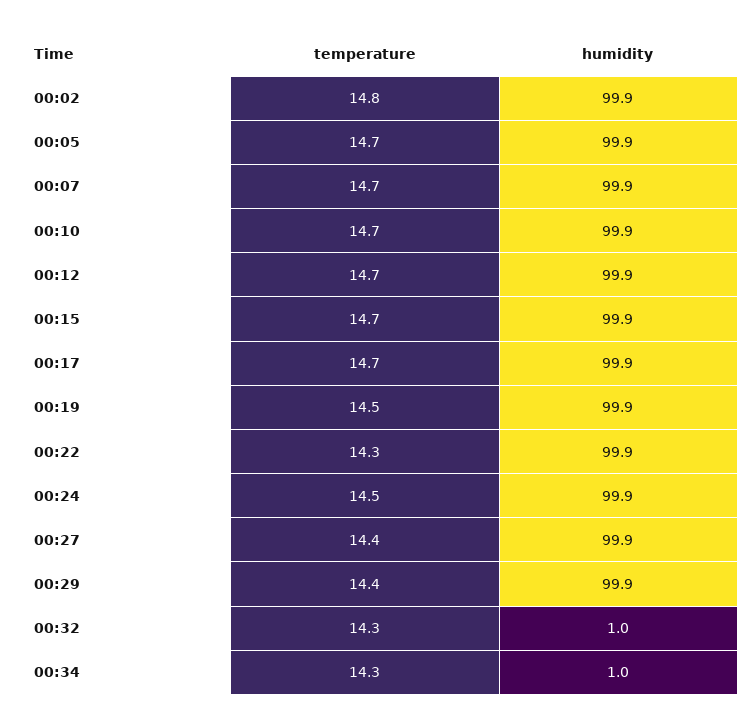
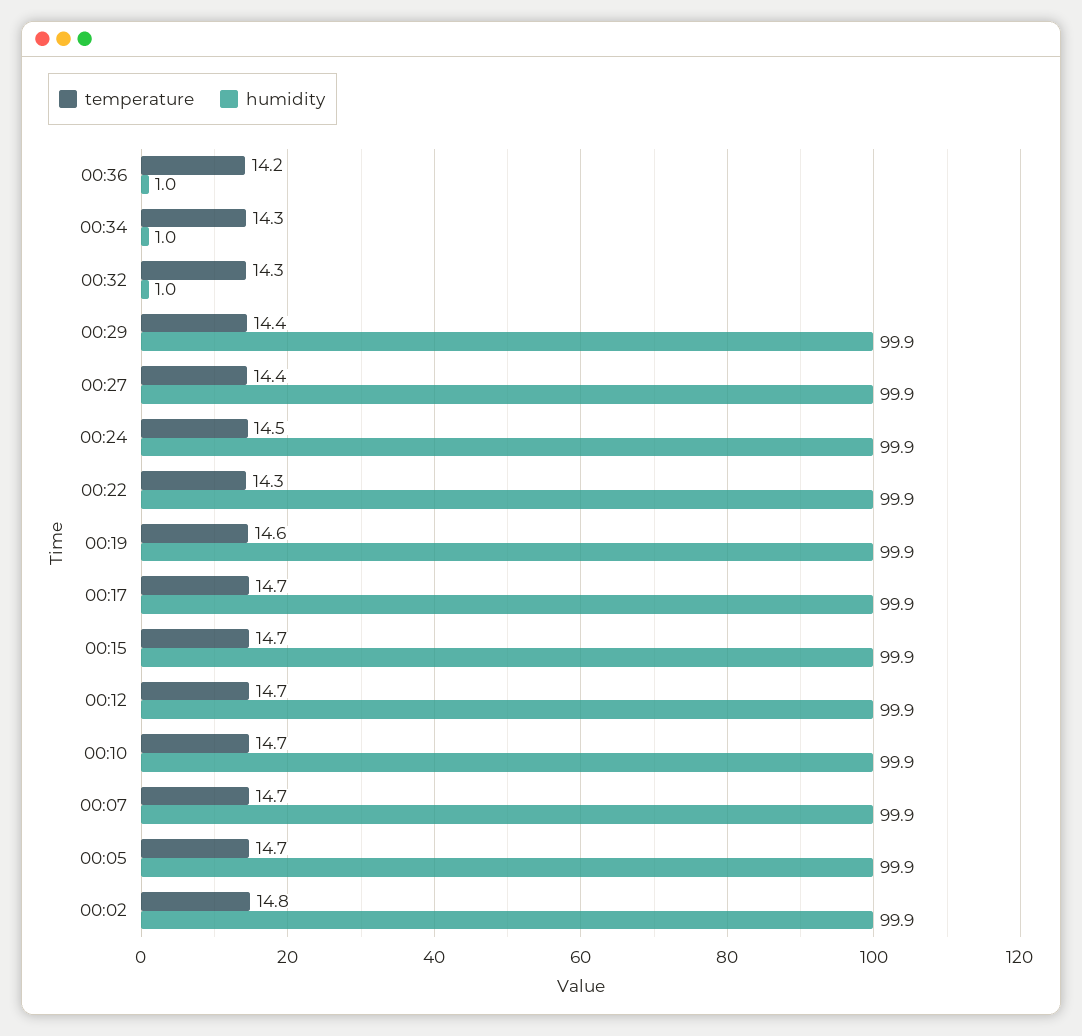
temperature, 00:19: 14.5 -> 14.6
temperature, 00:36: none -> 14.2
humidity, 00:36: none -> 1

